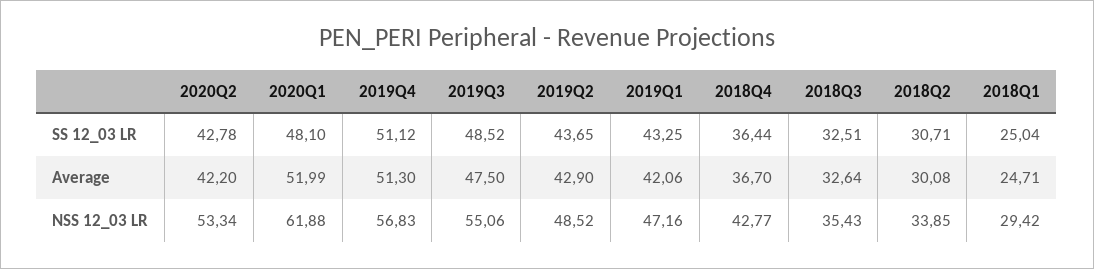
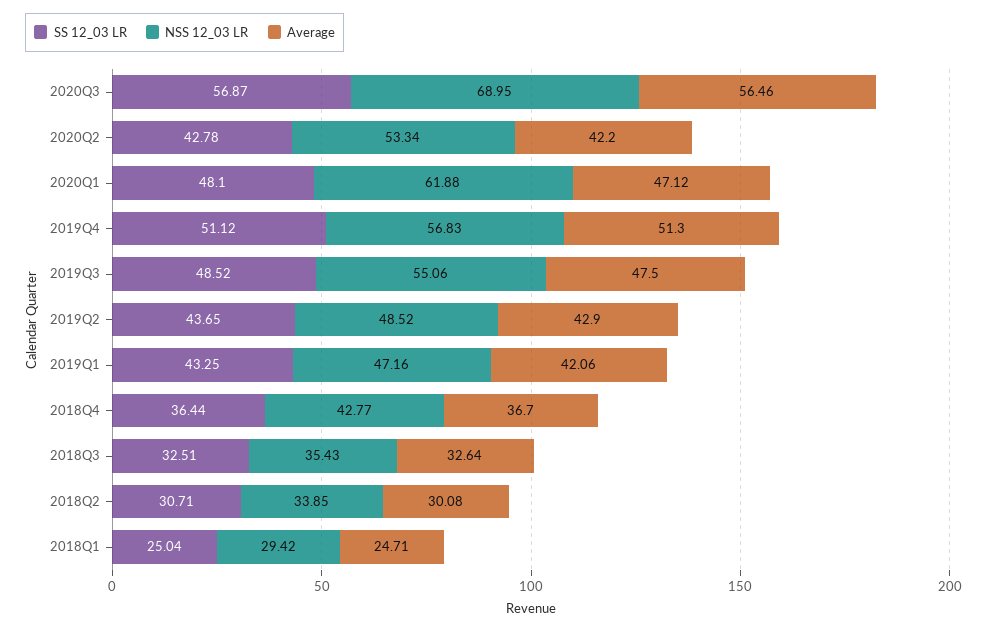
Average, 2020Q1: 51.99 -> 47.12
SS 12_03 LR, 2020Q3: none -> 56.87
NSS 12_03 LR, 2020Q3: none -> 68.95
Average, 2020Q3: none -> 56.46

